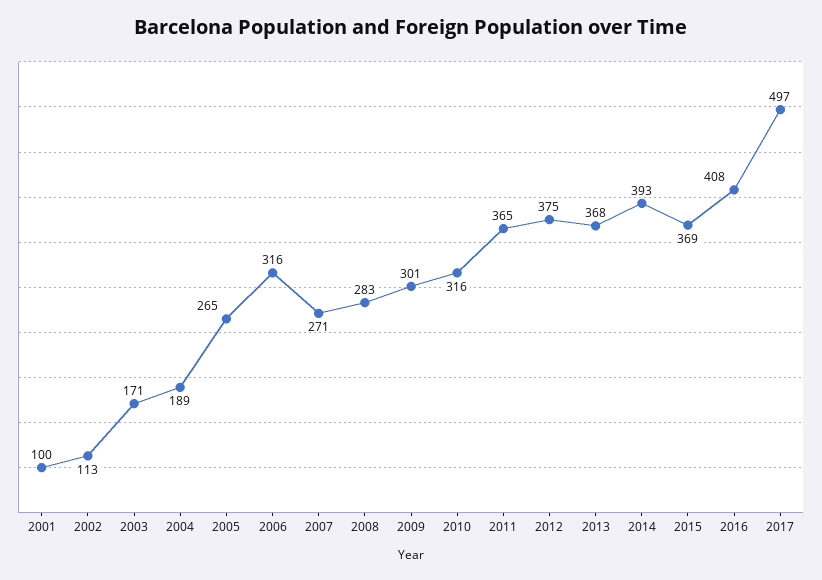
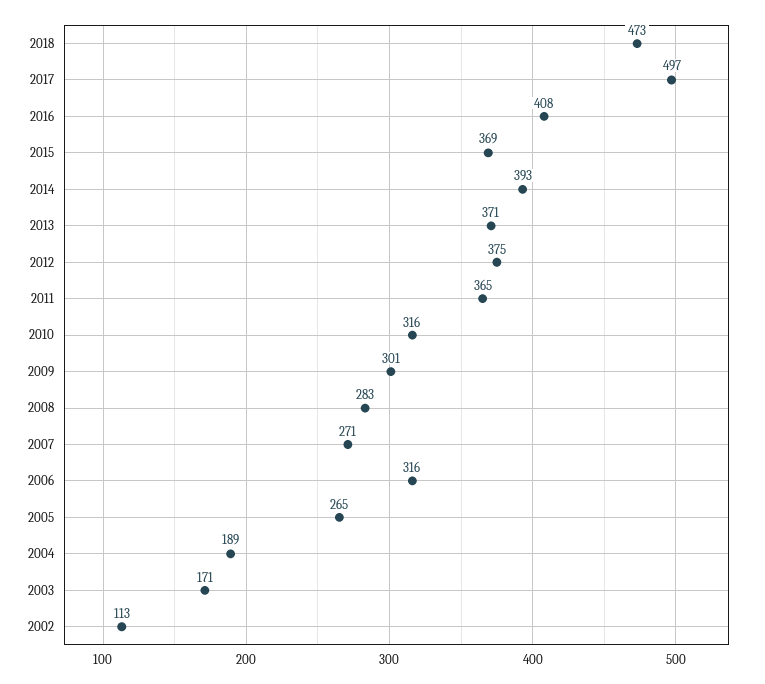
2001: 100 -> none
2013: 368 -> 371
2018: none -> 473

